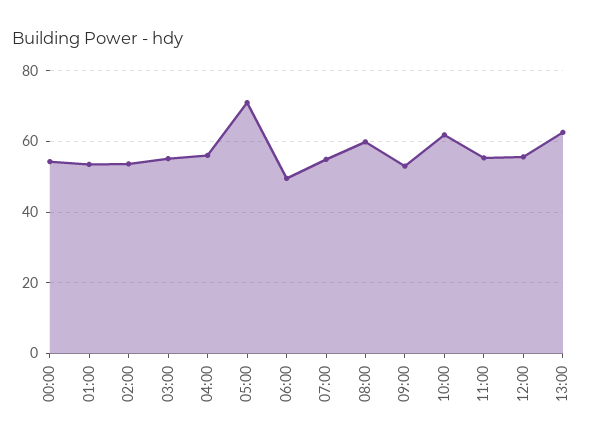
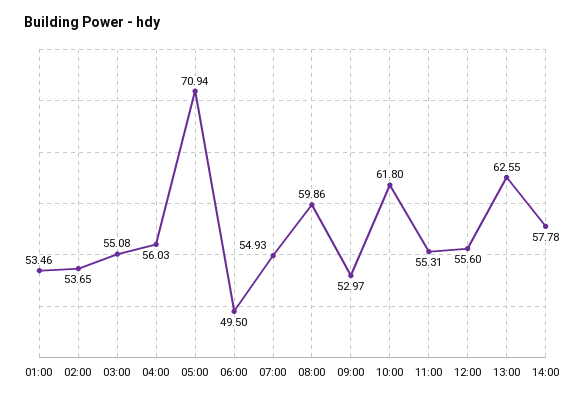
00:00: 54 -> none
14:00: none -> 57.78

